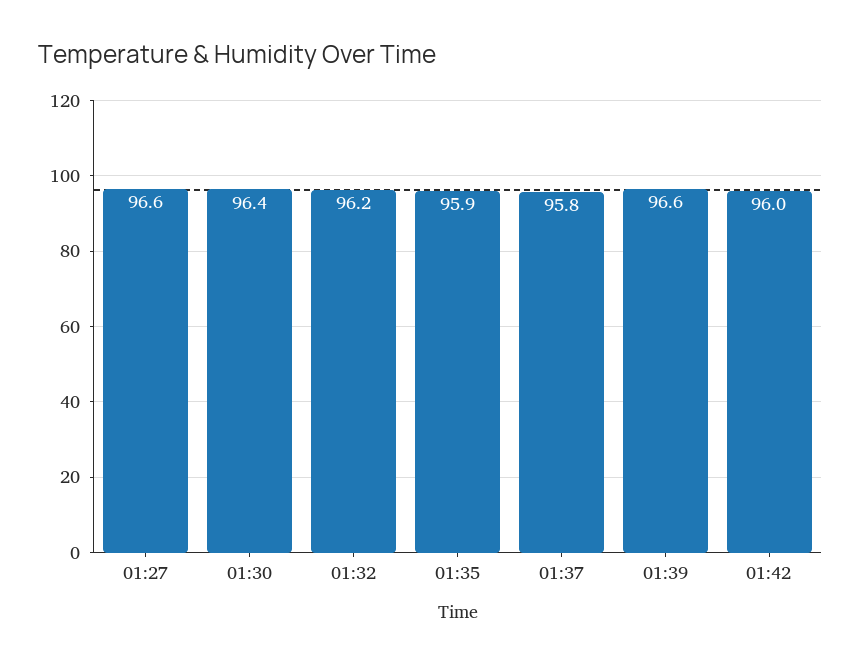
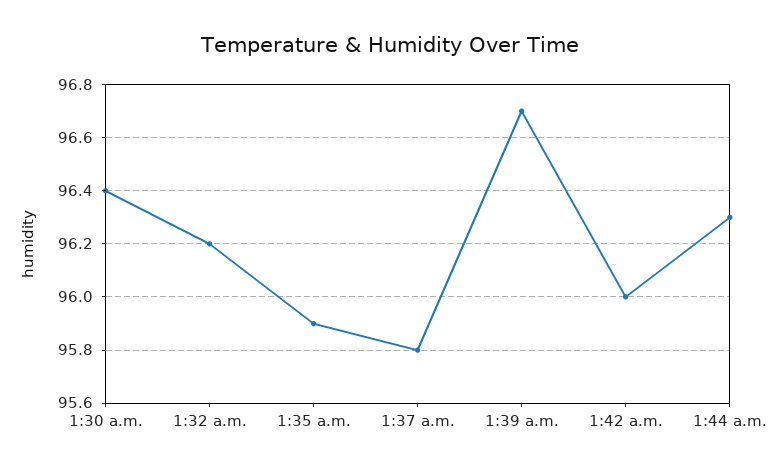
01:27: 96.6 -> none
01:39: 96.6 -> 96.7
1:44 a.m.: none -> 96.3

